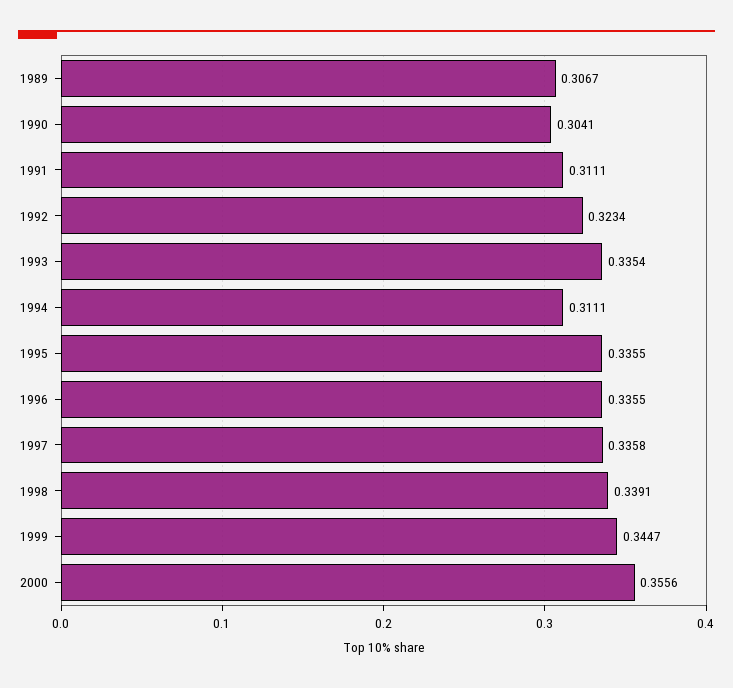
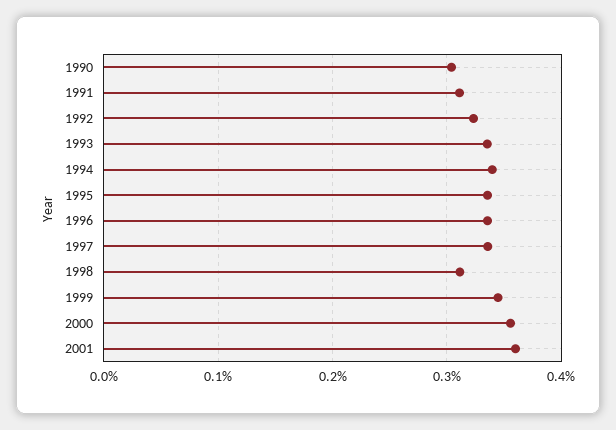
1989: 0.3067 -> none
1994: 0.3111 -> 0.34
1998: 0.3391 -> 0.31
2001: none -> 0.36

